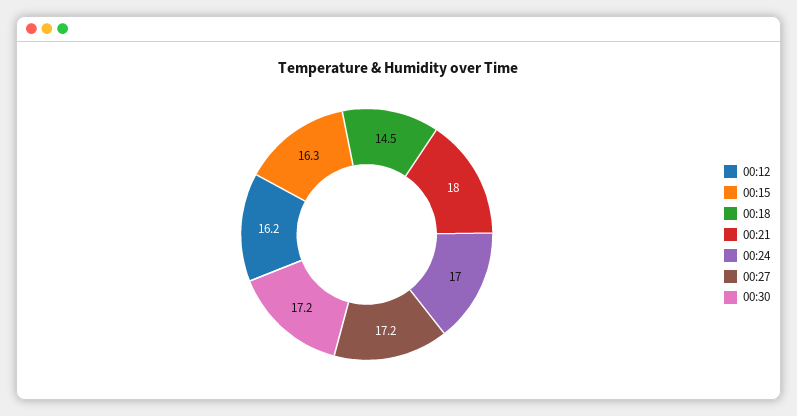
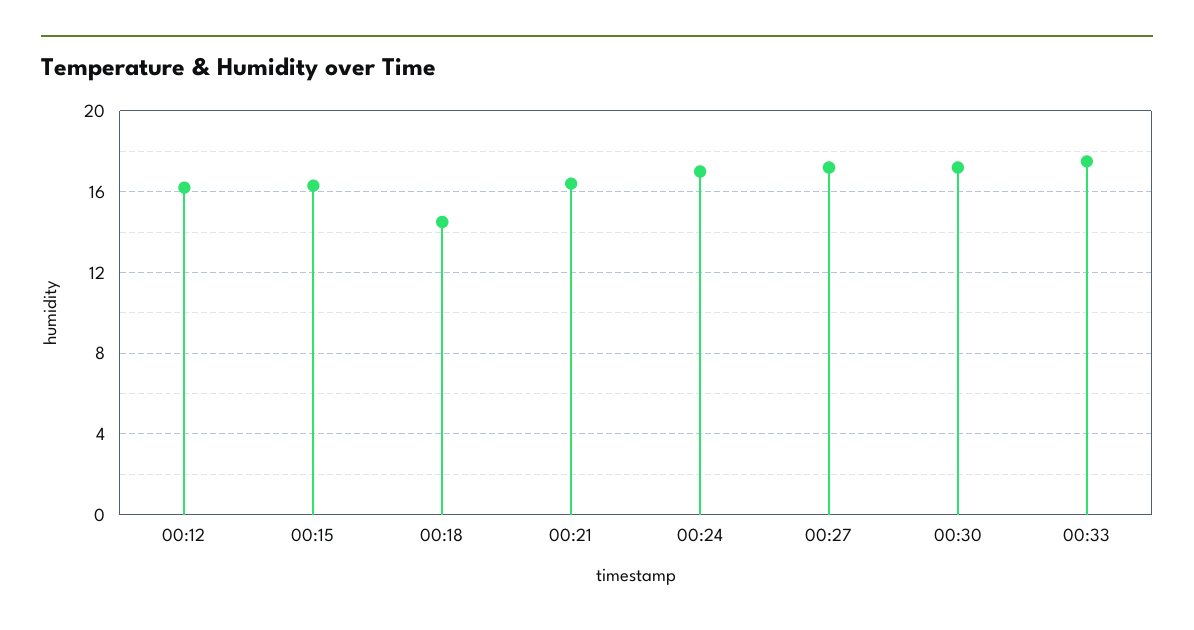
00:21: 18 -> 16.5
00:33: none -> 17.5

